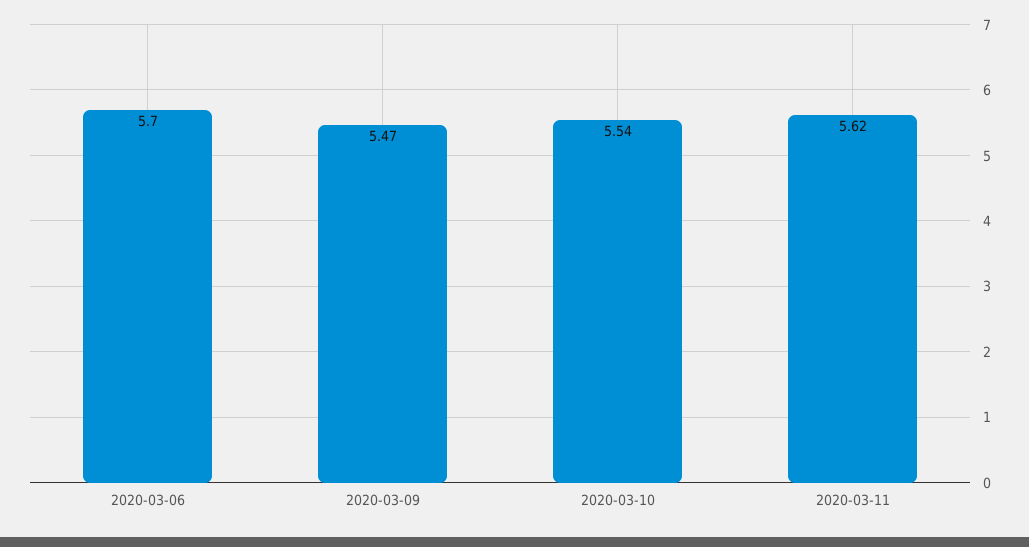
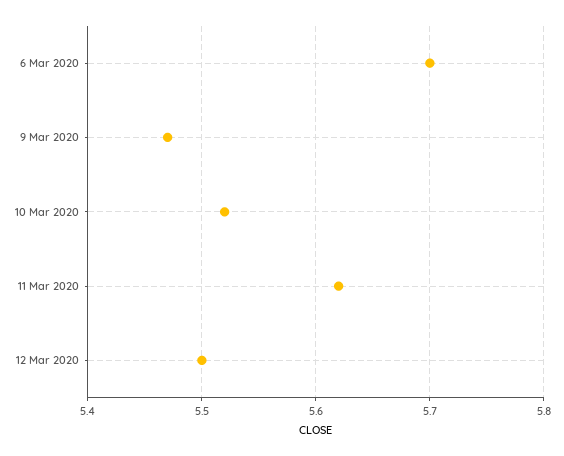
2020-03-10: 5.54 -> 5.52
12 Mar 2020: none -> 5.5

